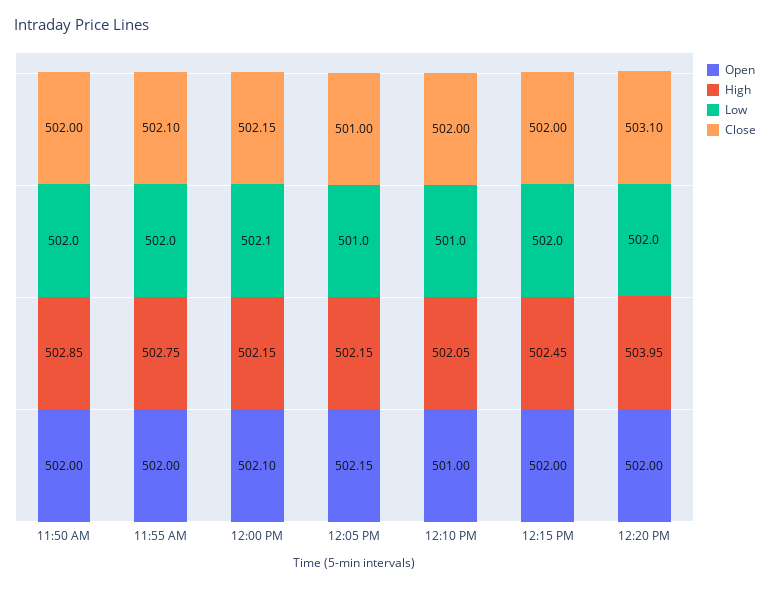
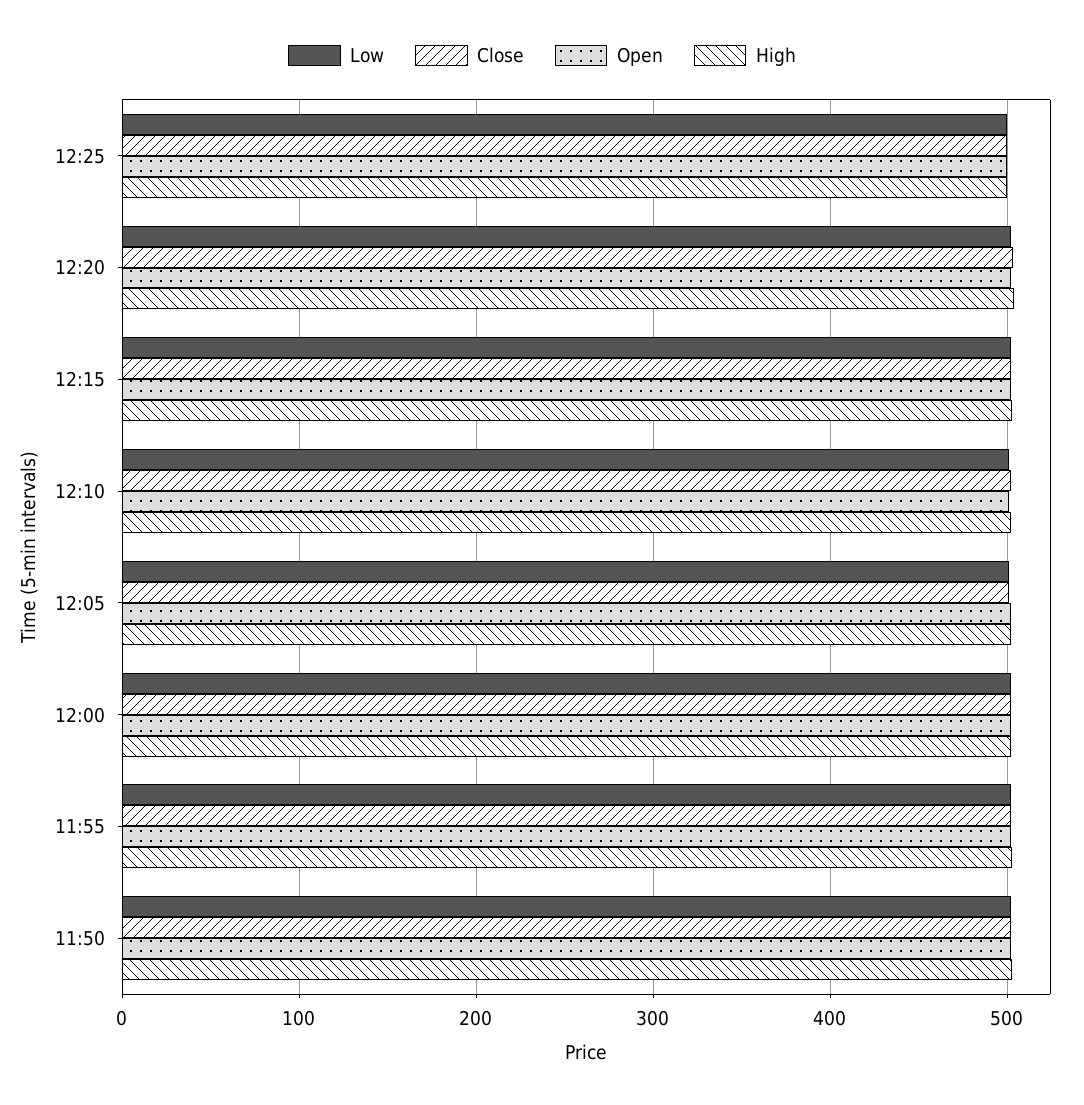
Low, 12:25: none -> 500
Close, 12:25: none -> 500
Open, 12:25: none -> 500
High, 12:25: none -> 500

